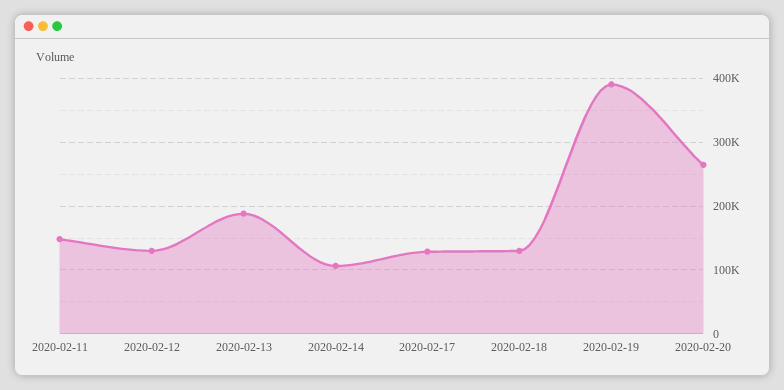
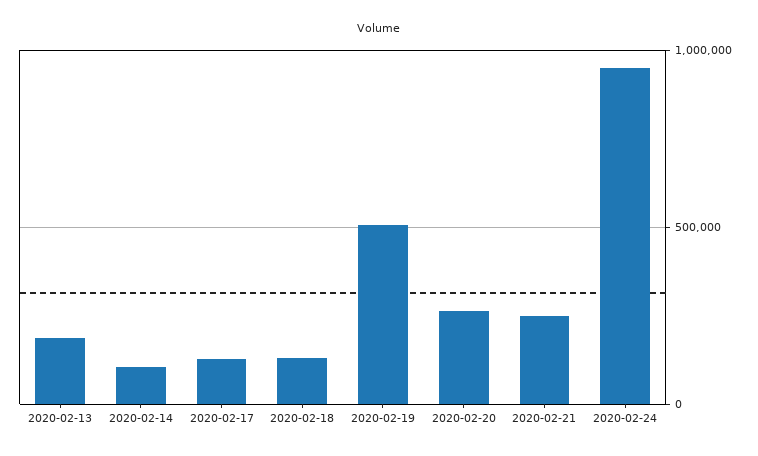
2020-02-11: 150000 -> none
2020-02-12: 130000 -> none
2020-02-19: 390000 -> 500000
2020-02-21: none -> 250000
2020-02-24: none -> 950000

